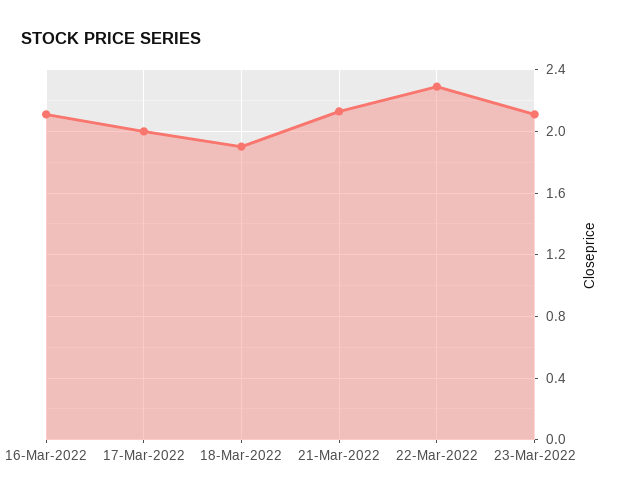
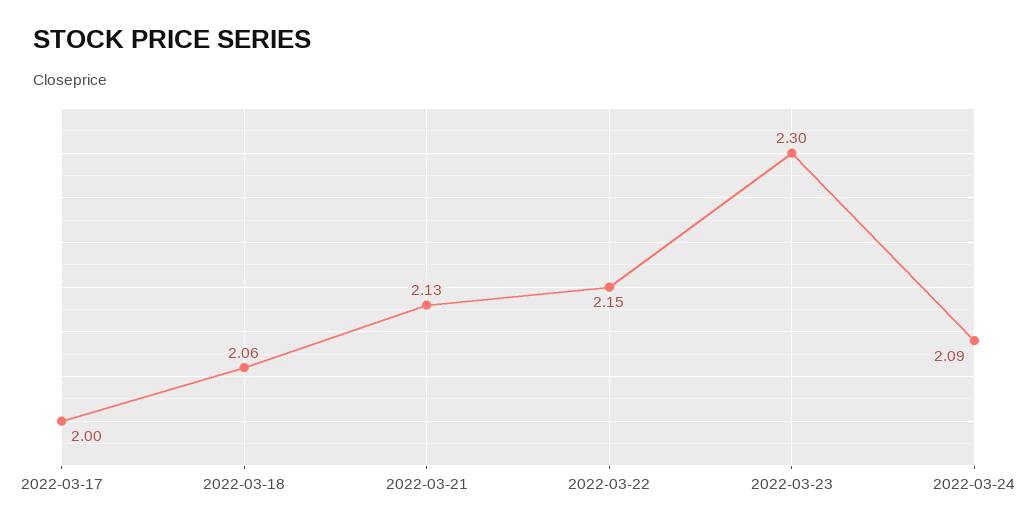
16-Mar-2022: 2.1 -> none
18-Mar-2022: 1.9 -> 2.06
22-Mar-2022: 2.3 -> 2.15
23-Mar-2022: 2.1 -> 2.3
2022-03-24: none -> 2.09

